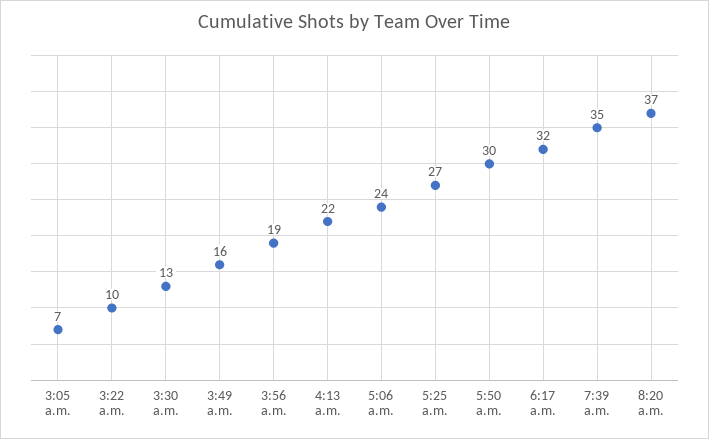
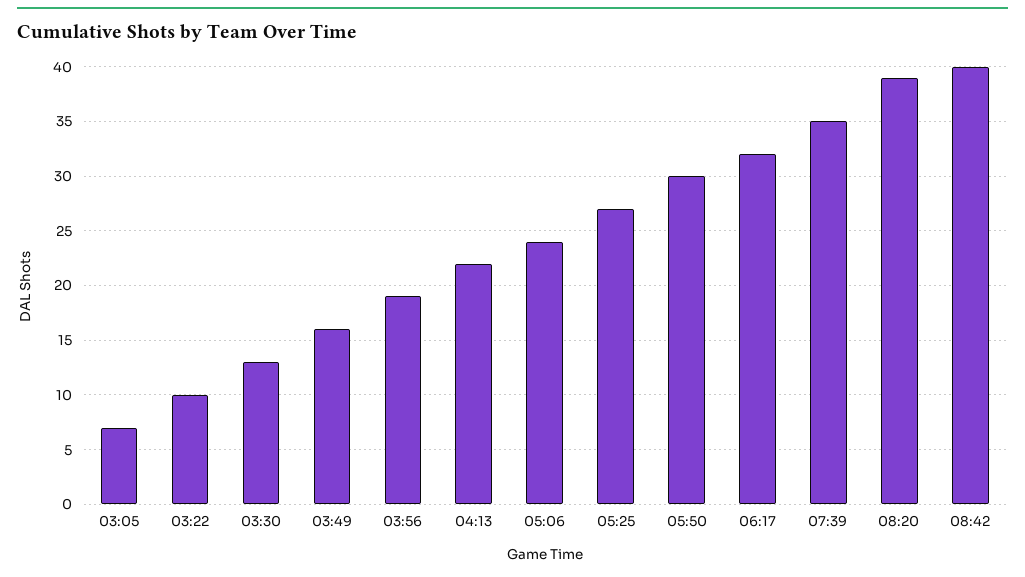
8:20 a.m.: 37 -> 39
08:42: none -> 40

